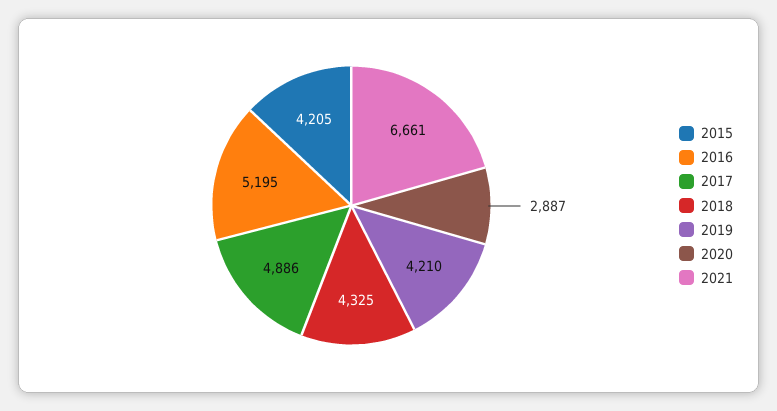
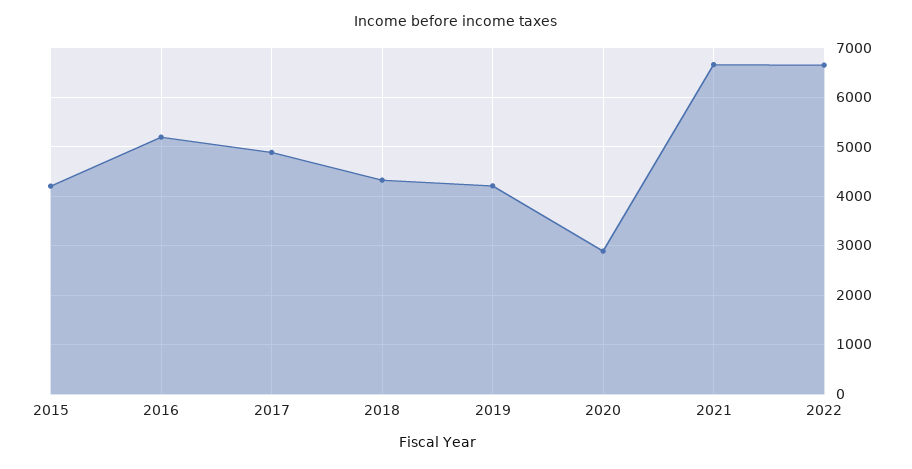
2022: none -> 6600

